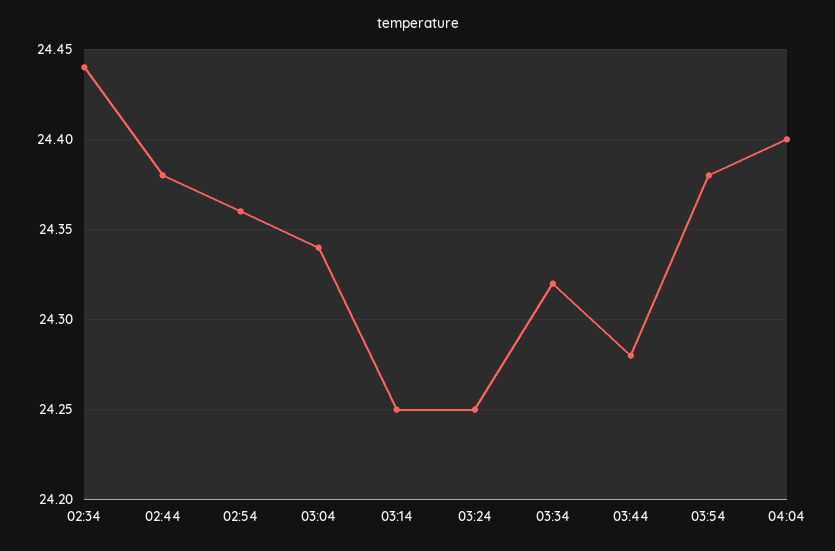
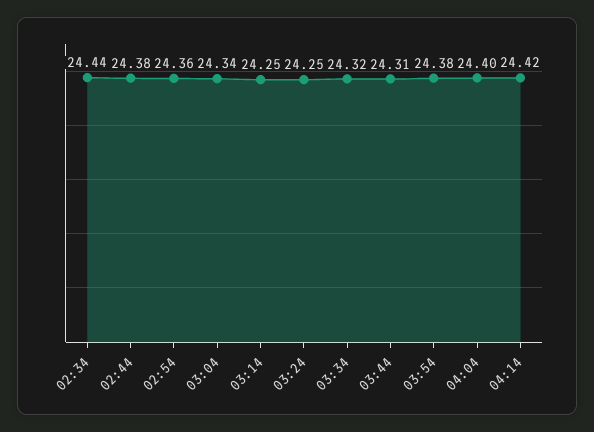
03:44: 24.28 -> 24.31
04:14: none -> 24.42

